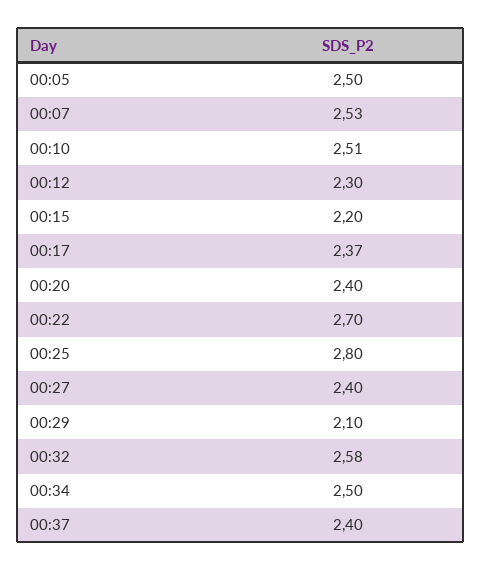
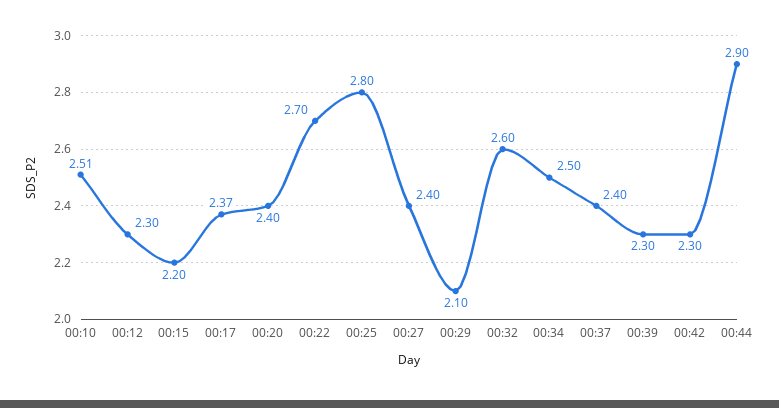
00:05: 2.5 -> none
00:07: 2.53 -> none
00:32: 2.58 -> 2.6
00:39: none -> 2.3
00:42: none -> 2.3
00:44: none -> 2.9

